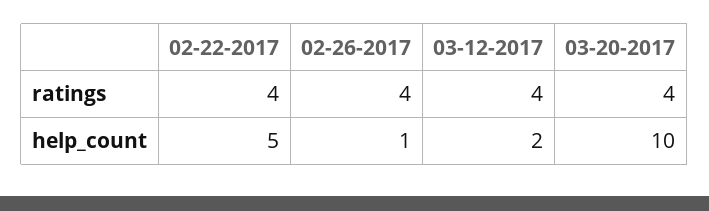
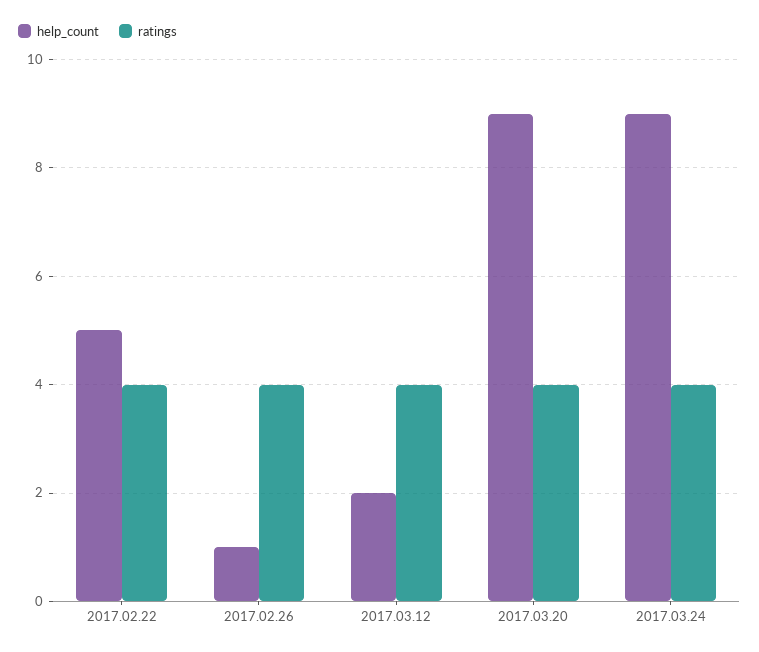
help_count, 03-20-2017: 10 -> 9
help_count, 2017.03.24: none -> 9
ratings, 2017.03.24: none -> 4

